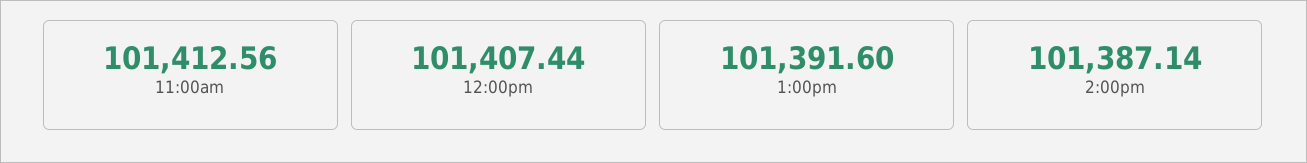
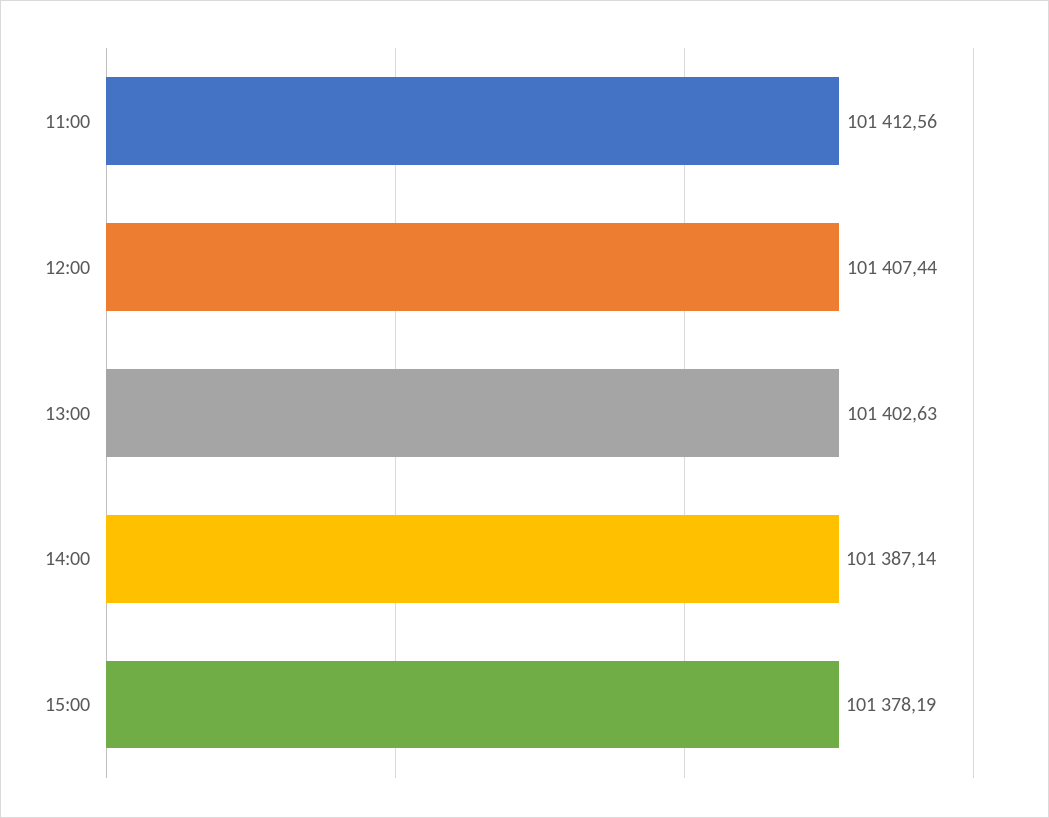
1:00pm: 101391.6 -> 101402.63
15:00: none -> 101378.19

